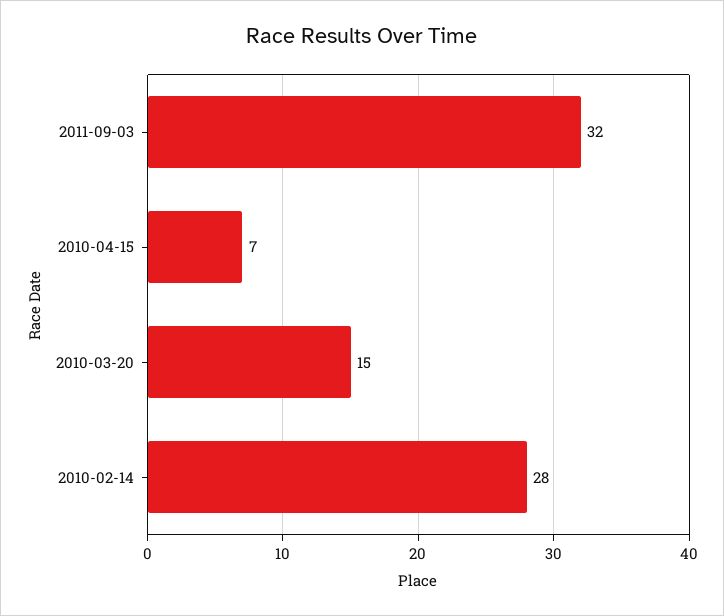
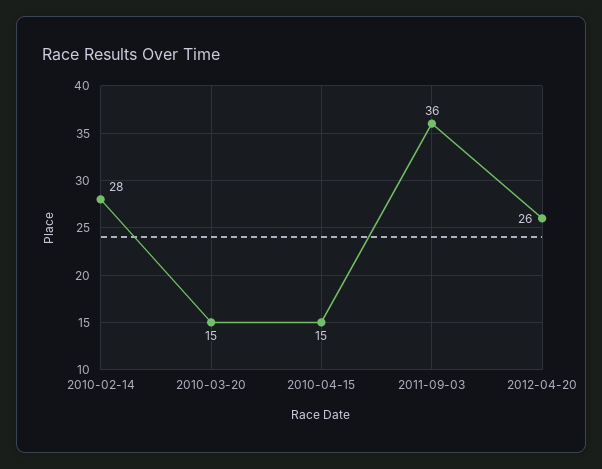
2011-09-03: 32 -> 36
2010-04-15: 7 -> 15
2012-04-20: none -> 26

